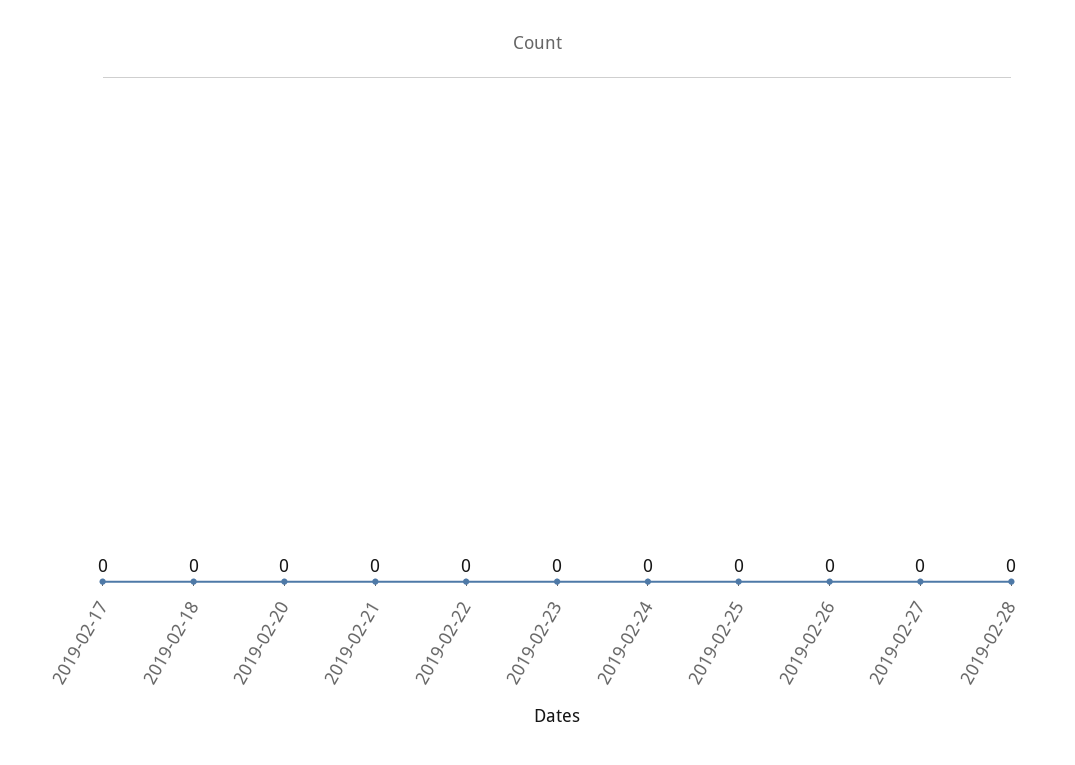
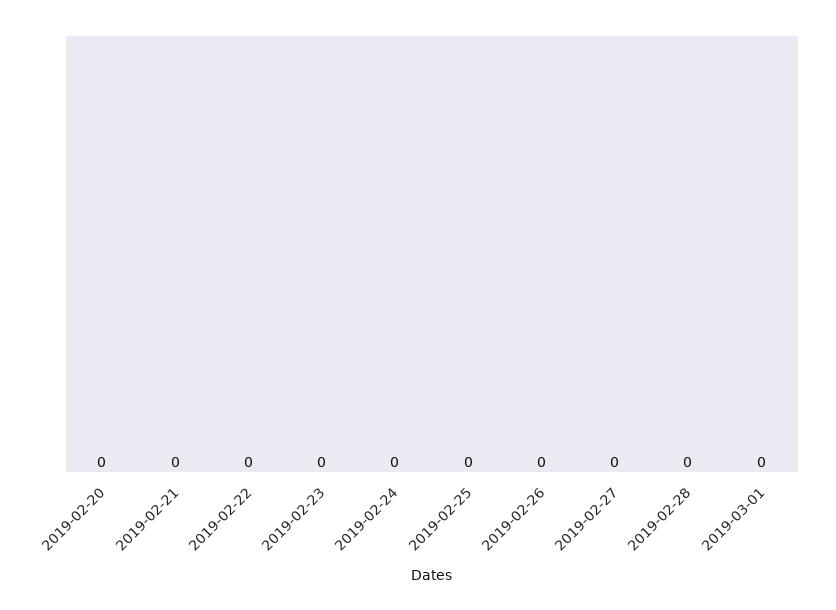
2019-02-17: 0 -> none
2019-02-18: 0 -> none
2019-03-01: none -> 0

